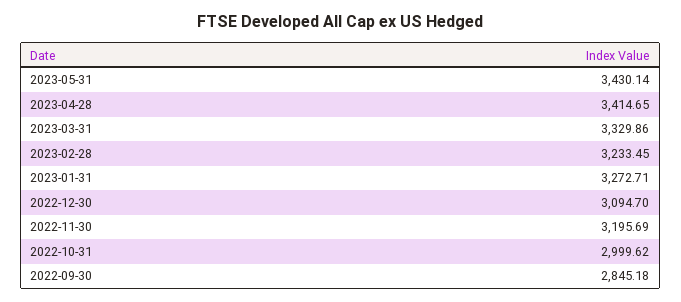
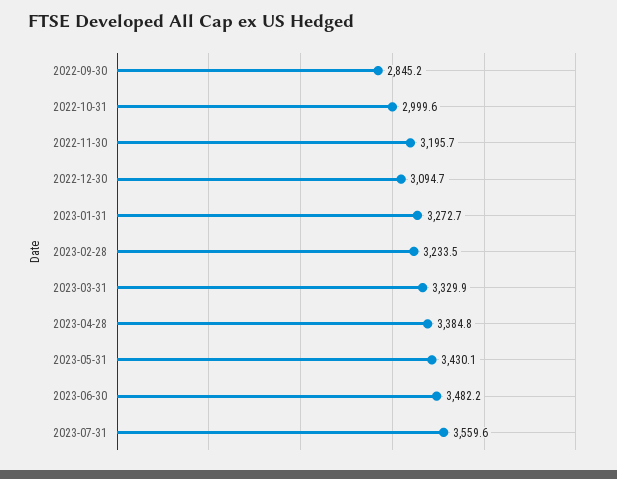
2023-04-28: 3414.65 -> 3384.8
2023-06-30: none -> 3482.2
2023-07-31: none -> 3559.6

